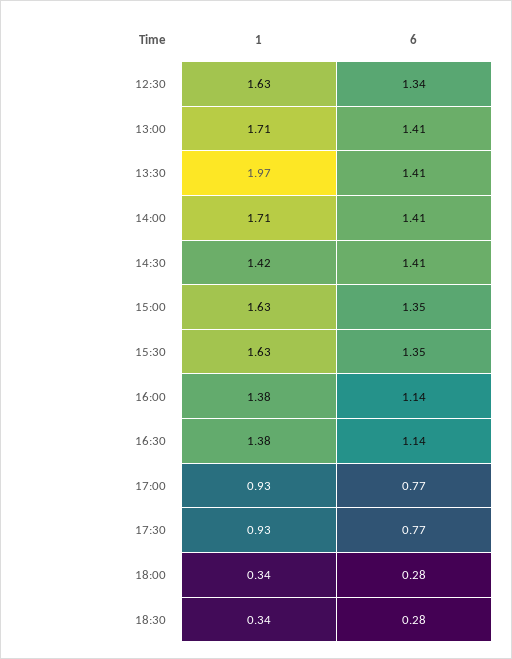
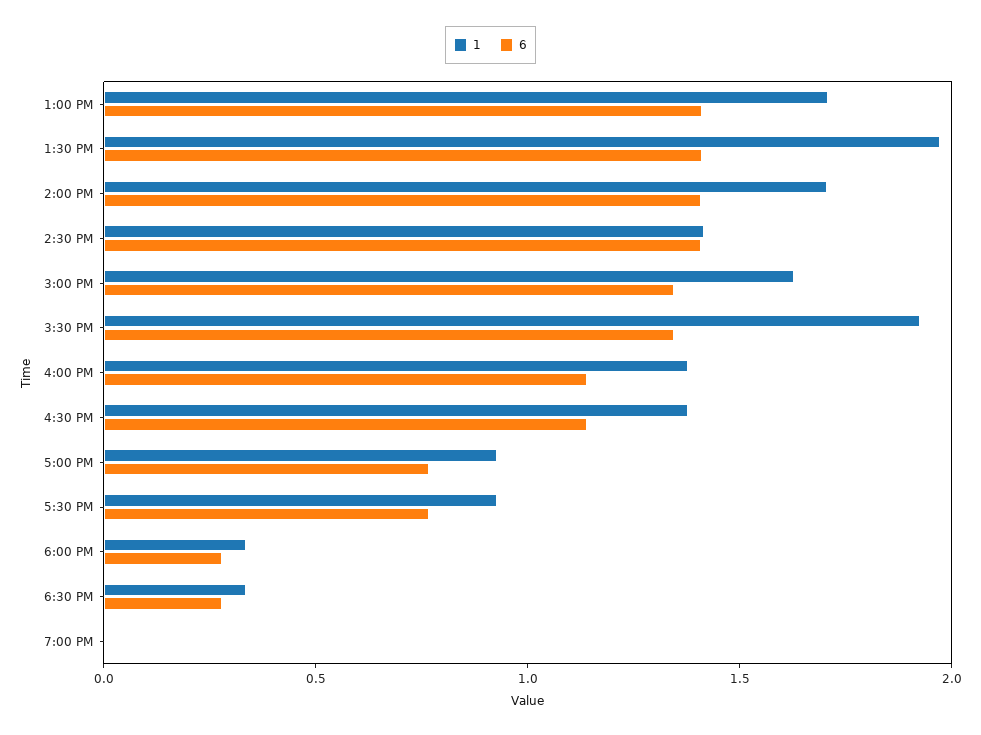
1, 12:30: 1.63 -> none
6, 12:30: 1.34 -> none
1, 15:30: 1.63 -> 1.9
1, 7:00 PM: none -> 0
6, 7:00 PM: none -> 0

